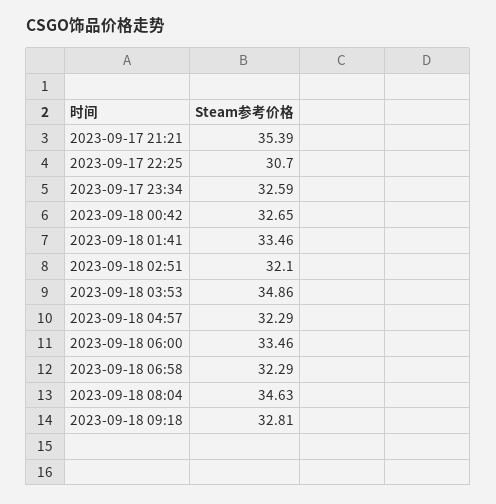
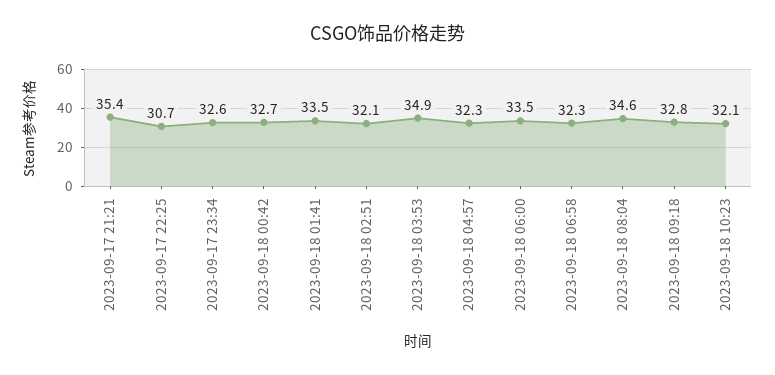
2023-09-18 10:23: none -> 32.1

